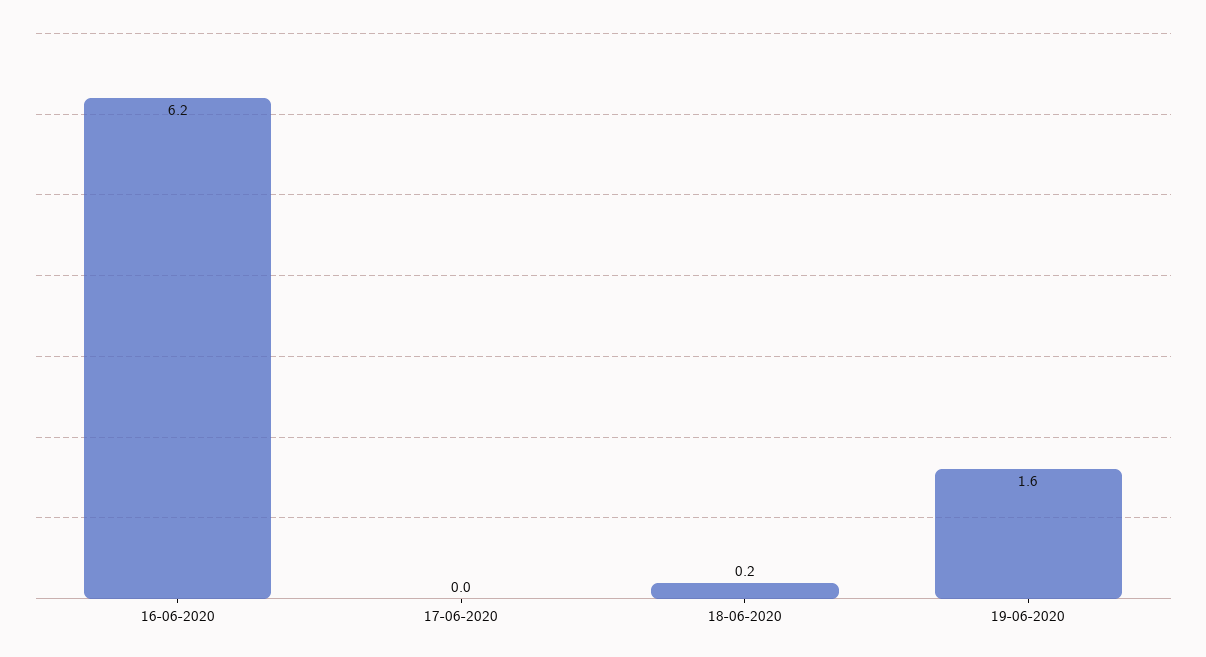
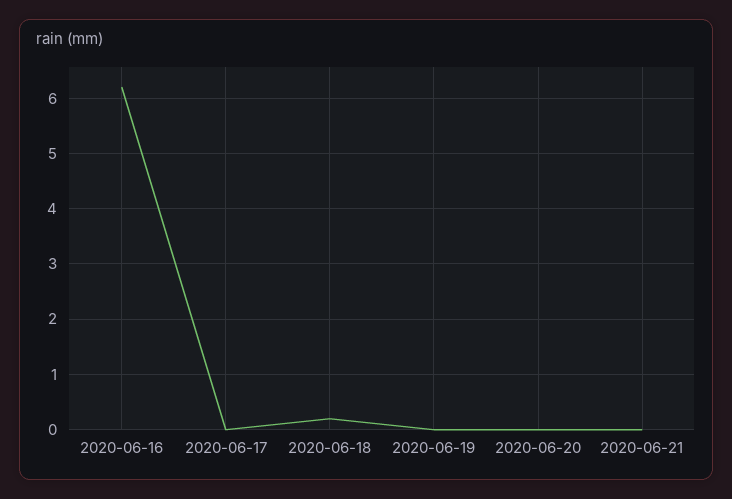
19-06-2020: 1.6 -> 0
2020-06-20: none -> 0
2020-06-21: none -> 0

